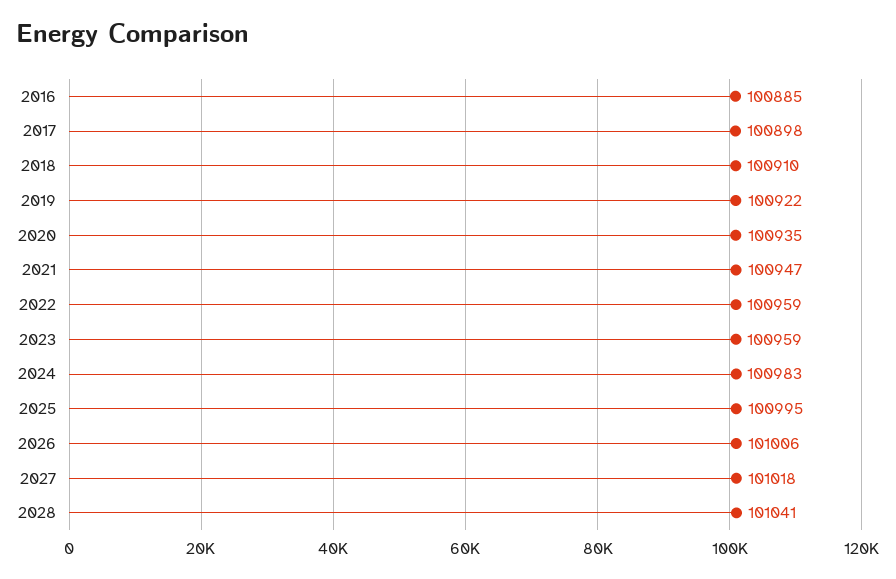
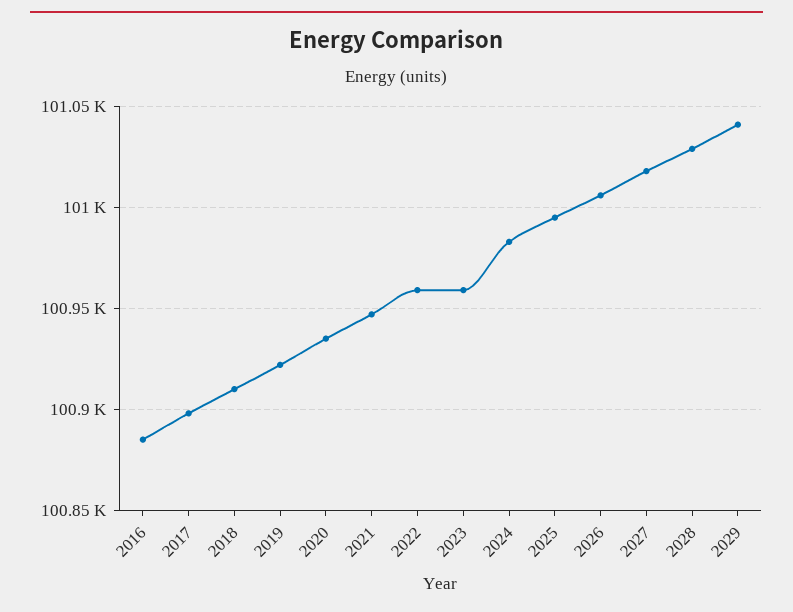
2028: 101041 -> 101030
2029: none -> 101040

